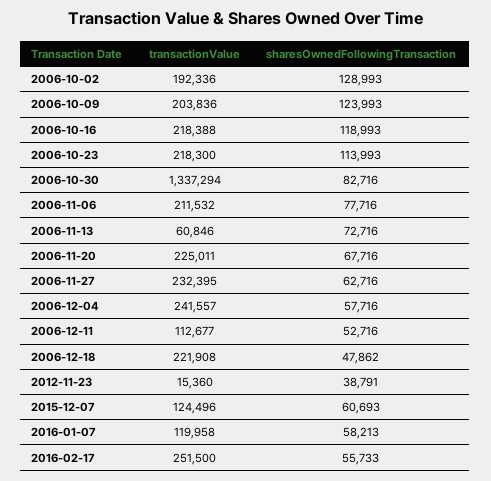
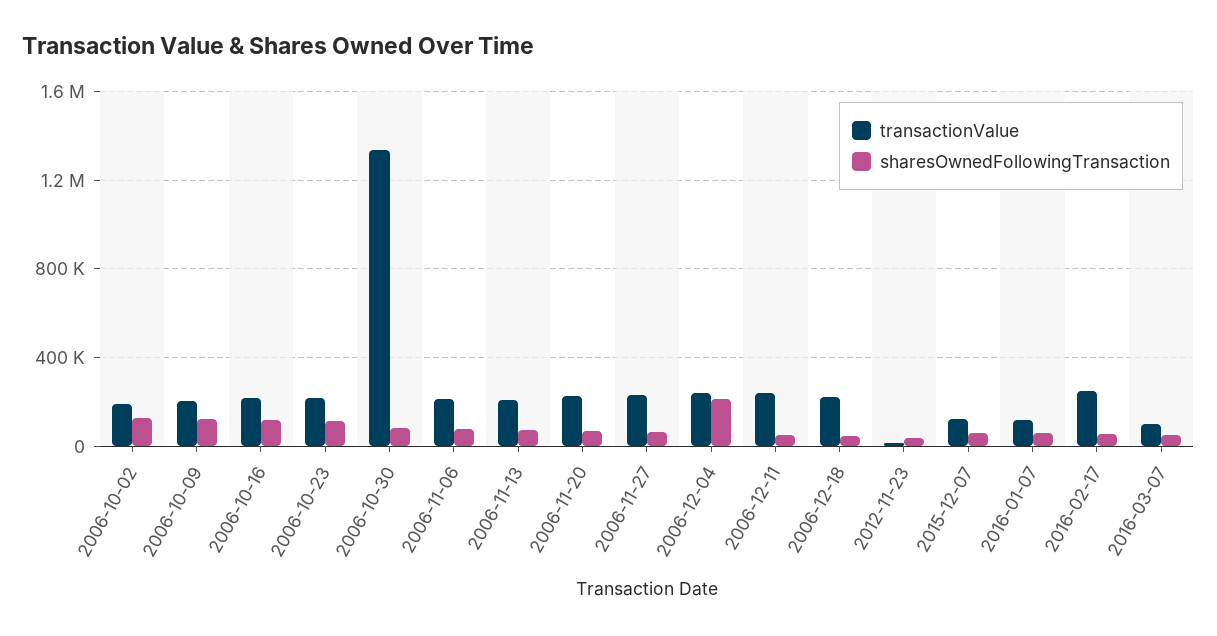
transactionValue, 2006-11-13: 60846 -> 200000
sharesOwnedFollowingTransaction, 2006-12-04: 57716 -> 200000
transactionValue, 2006-12-11: 112677 -> 250000
transactionValue, 2016-03-07: none -> 100000
sharesOwnedFollowingTransaction, 2016-03-07: none -> 50000

